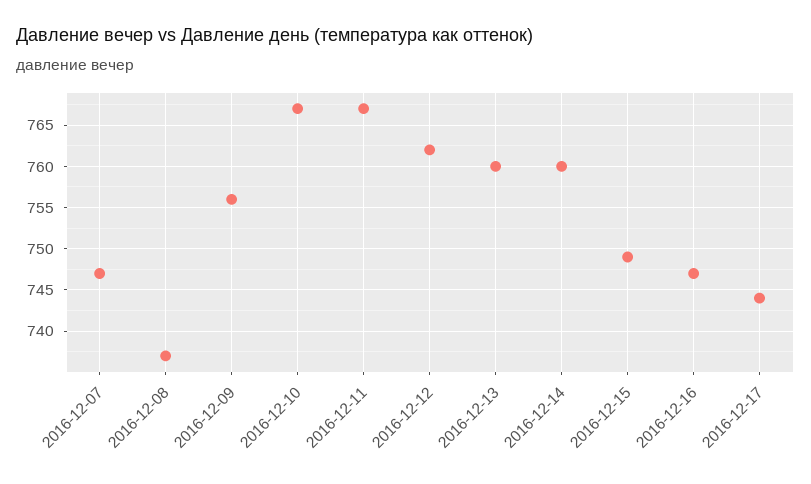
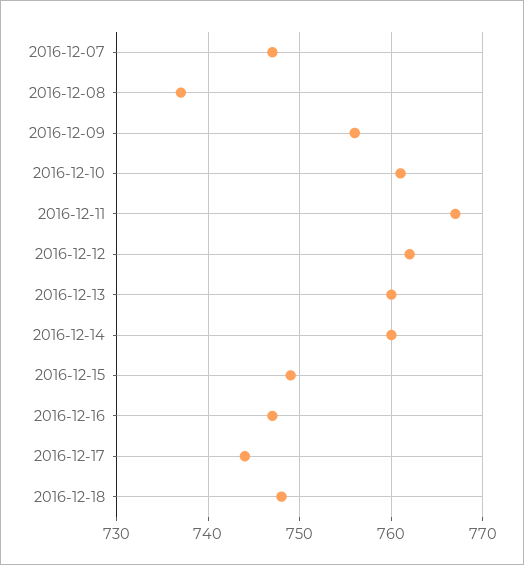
2016-12-10: 767 -> 761
2016-12-18: none -> 748

